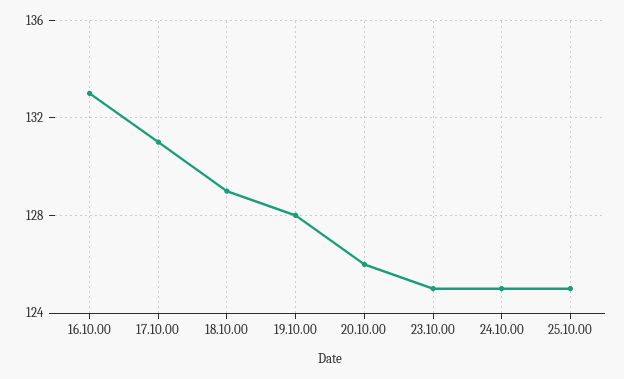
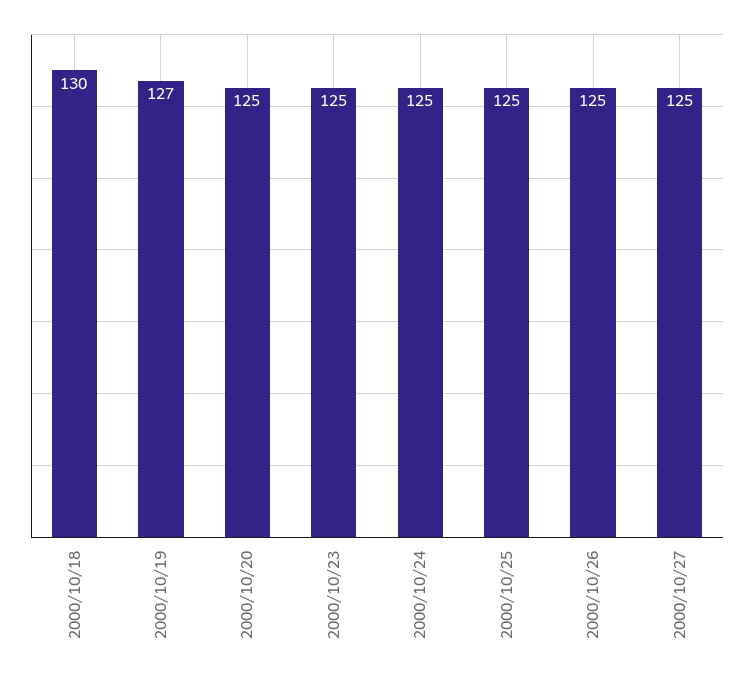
16.10.00: 133 -> none
17.10.00: 131 -> none
18.10.00: 129 -> 130
19.10.00: 128 -> 127
20.10.00: 126 -> 125
2000/10/26: none -> 125
2000/10/27: none -> 125

